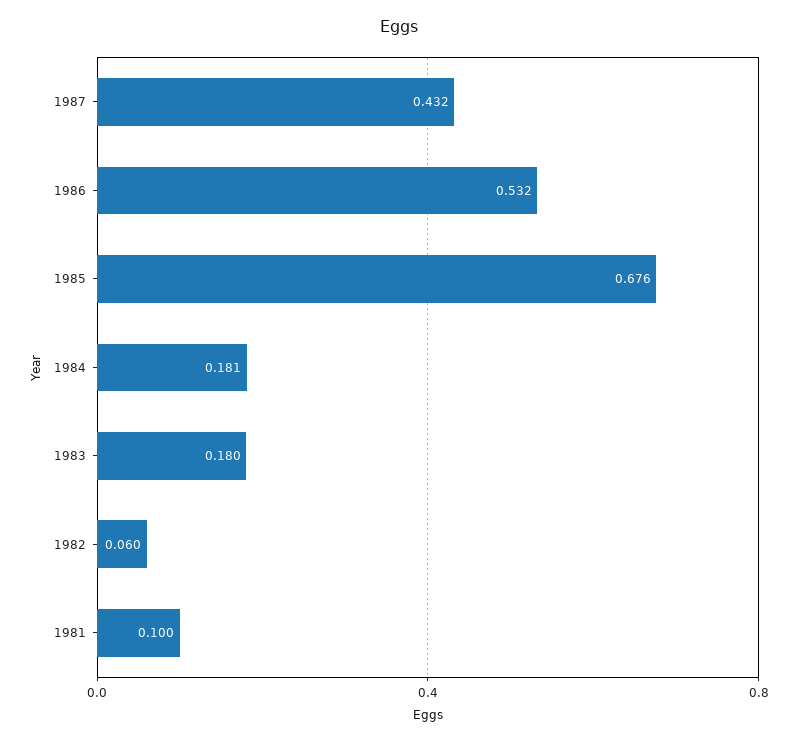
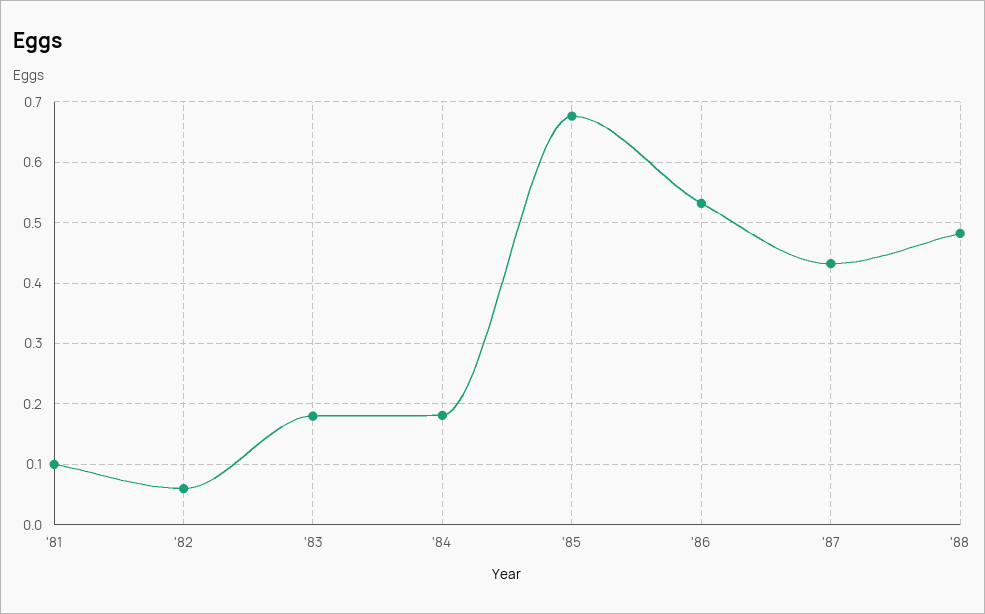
'88: none -> 0.48

